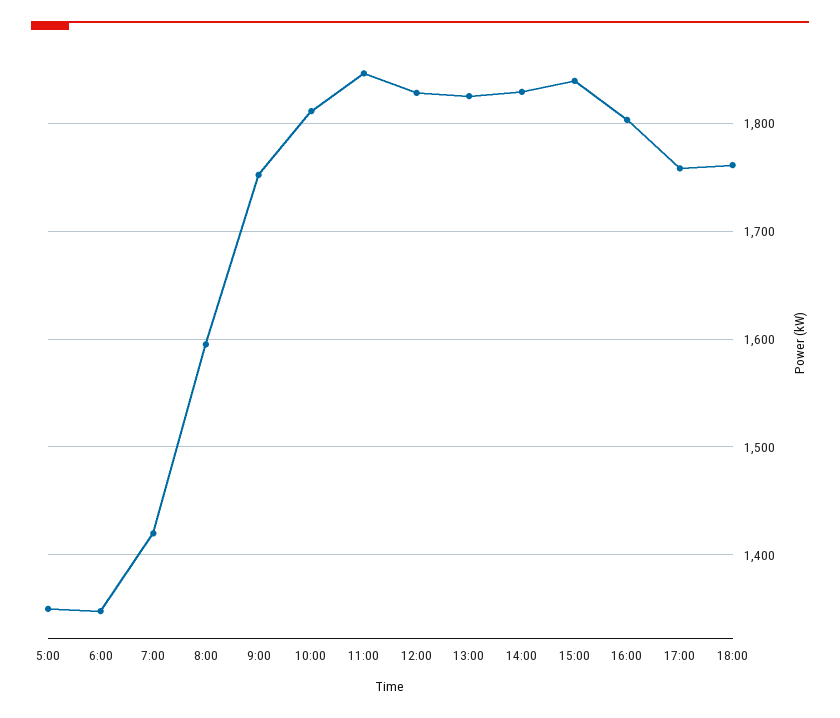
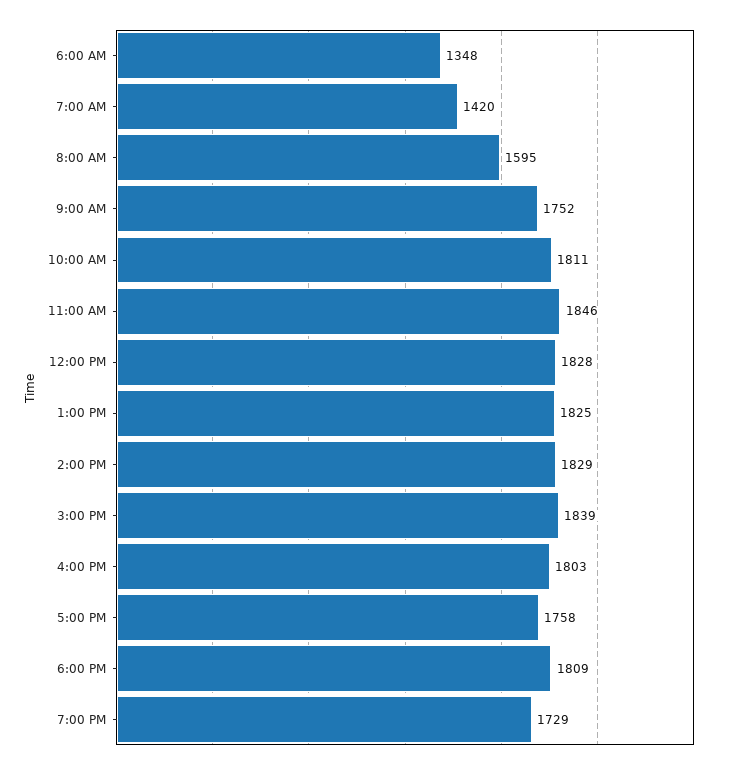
5:00: 1350 -> none
18:00: 1760 -> 1809
7:00 PM: none -> 1729

